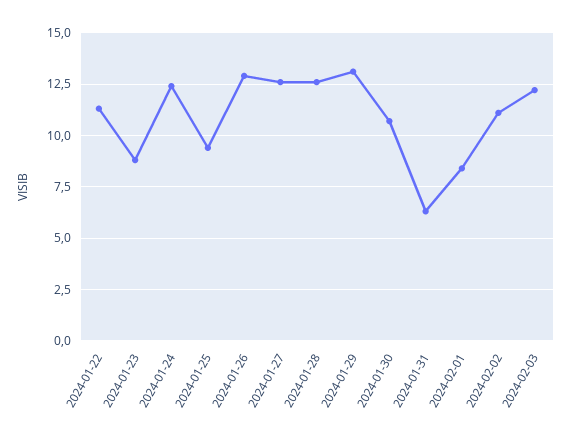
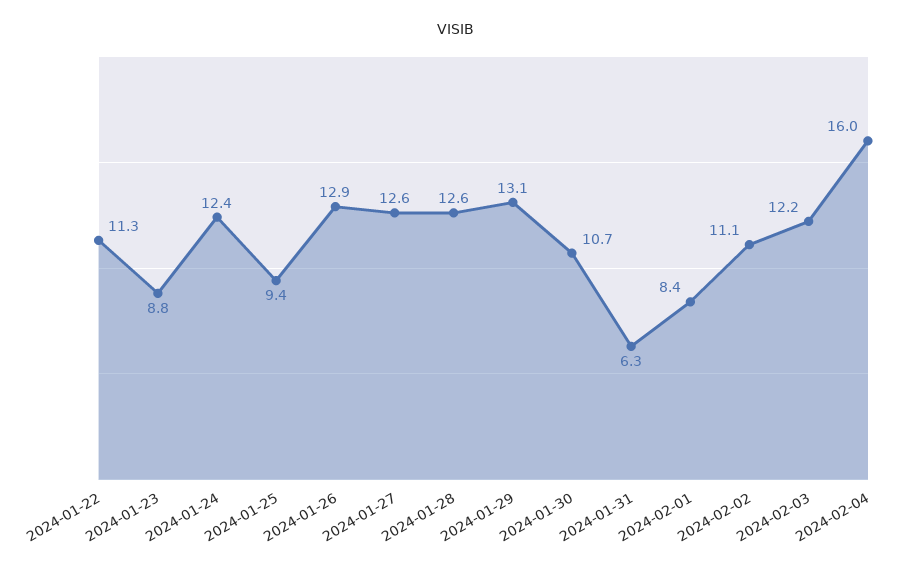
2024-02-04: none -> 16

